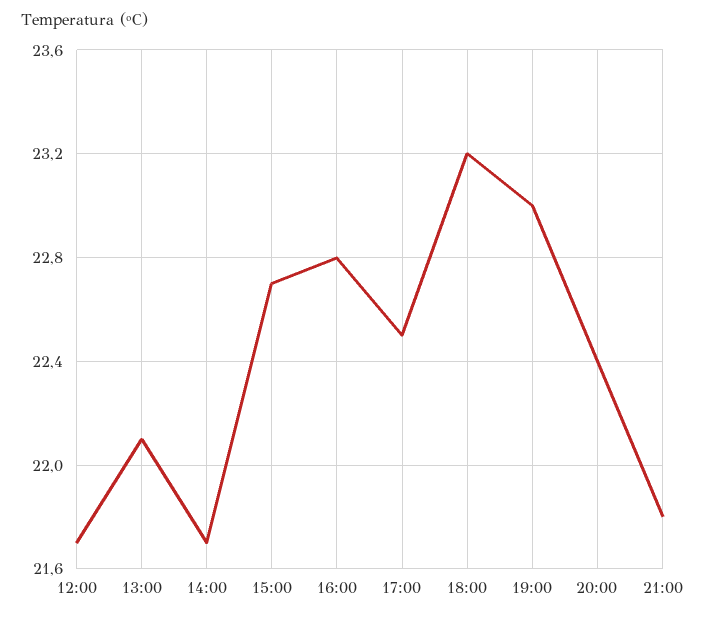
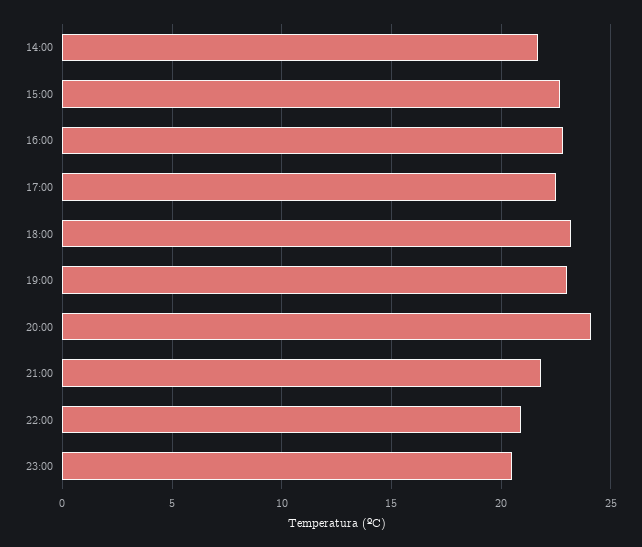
12:00: 21.7 -> none
13:00: 22.1 -> none
20:00: 22.4 -> 24
22:00: none -> 21
23:00: none -> 20.5

